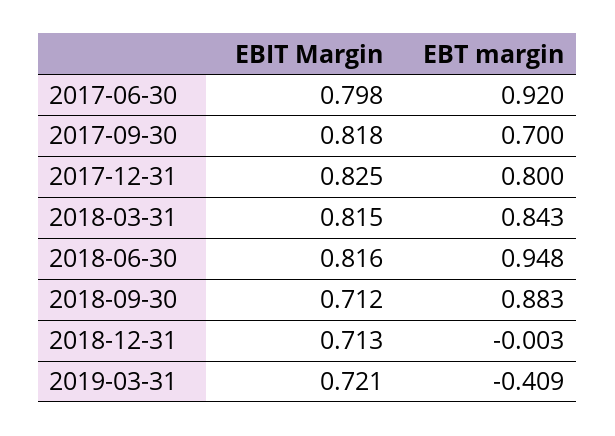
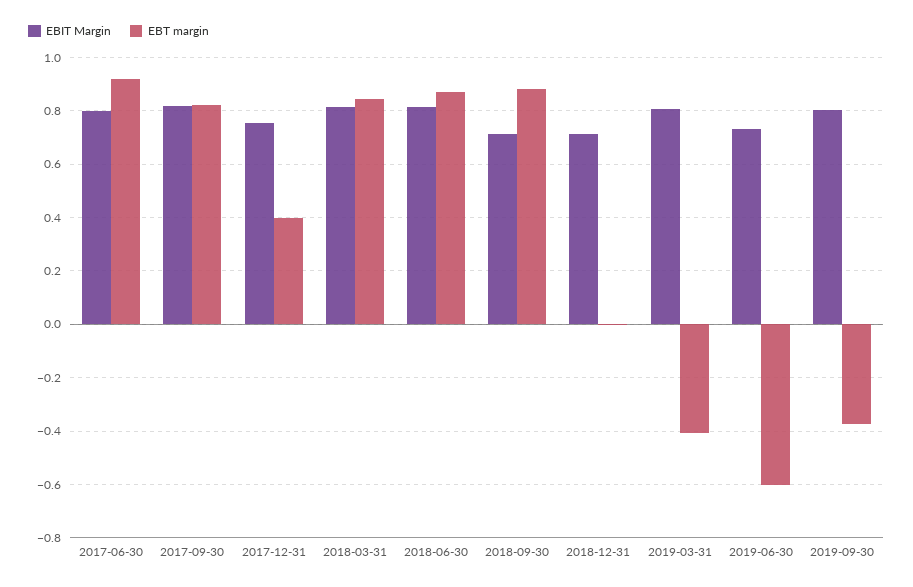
EBT margin, 2017-09-30: 0.7 -> 0.825
EBIT Margin, 2017-12-31: 0.825 -> 0.75
EBT margin, 2017-12-31: 0.8 -> 0.4
EBT margin, 2018-06-30: 0.948 -> 0.875
EBIT Margin, 2019-03-31: 0.721 -> 0.8
EBIT Margin, 2019-06-30: none -> 0.725
EBT margin, 2019-06-30: none -> -0.6
EBIT Margin, 2019-09-30: none -> 0.8
EBT margin, 2019-09-30: none -> -0.375

